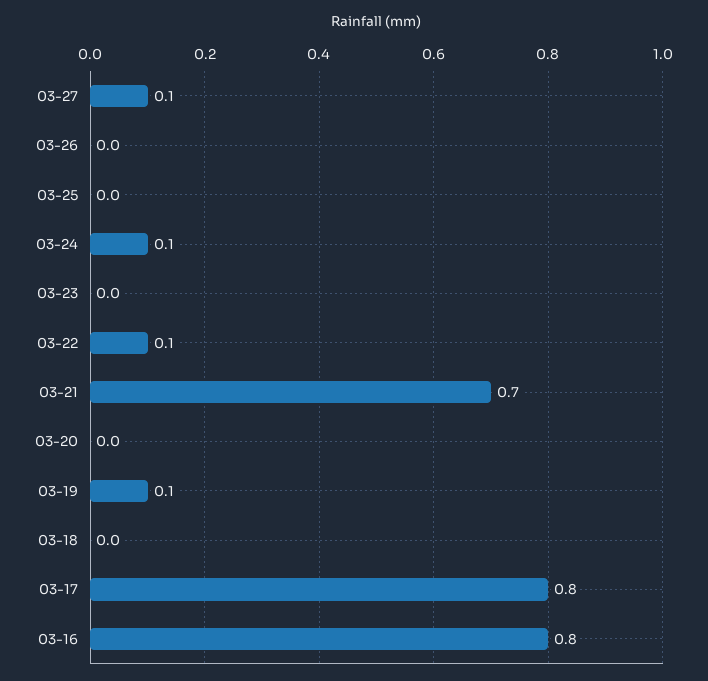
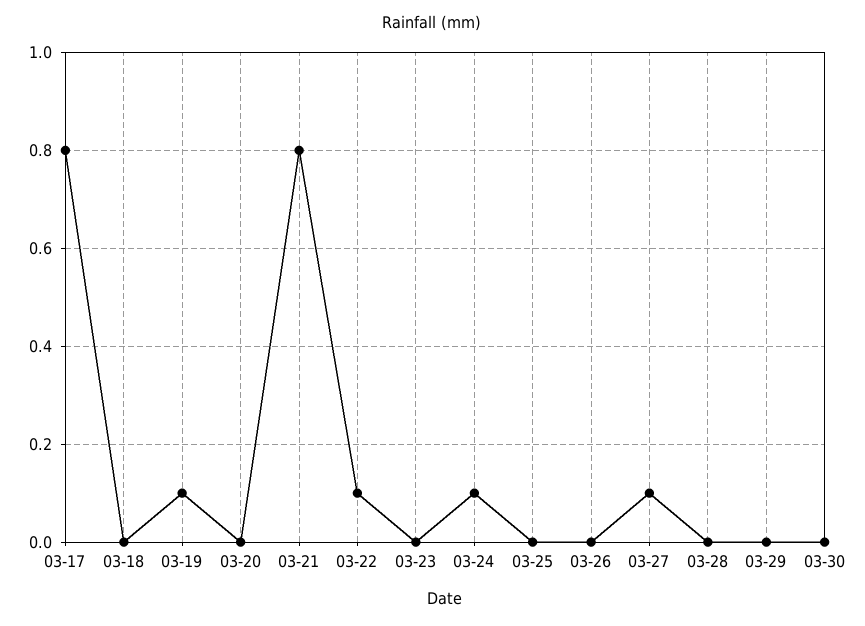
03-21: 0.7 -> 0.8
03-16: 0.8 -> none
03-28: none -> 0
03-29: none -> 0
03-30: none -> 0

